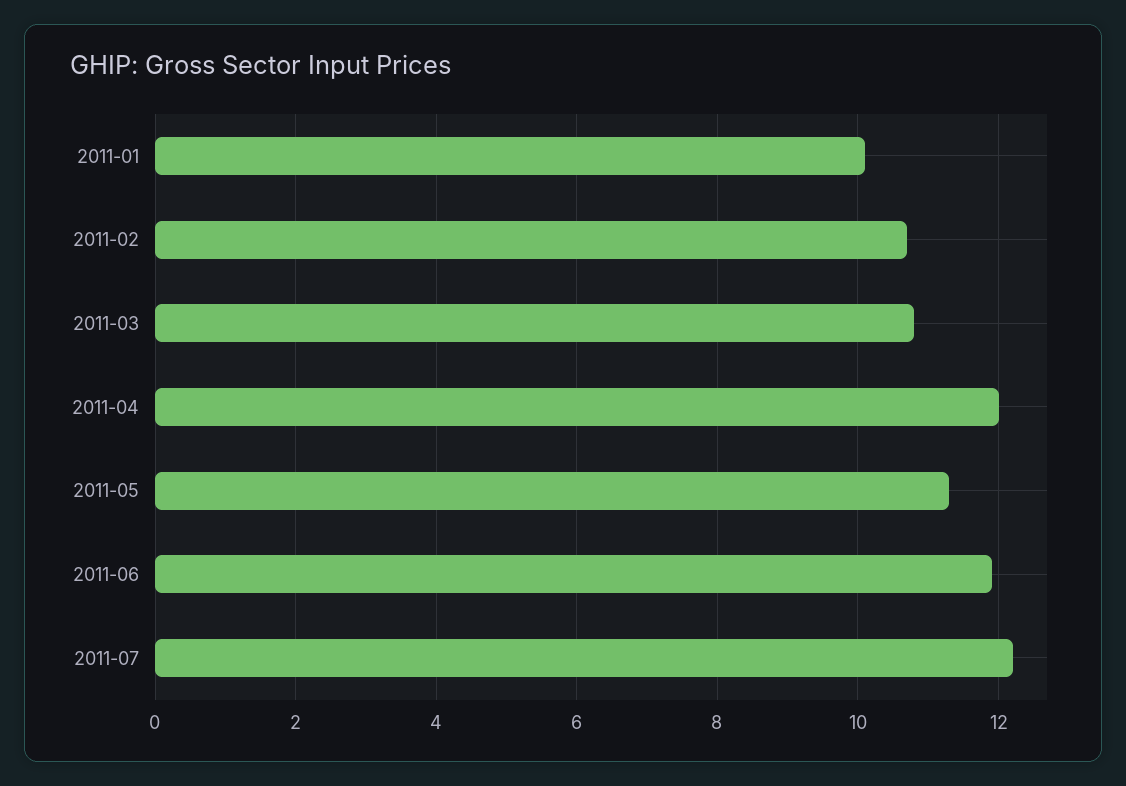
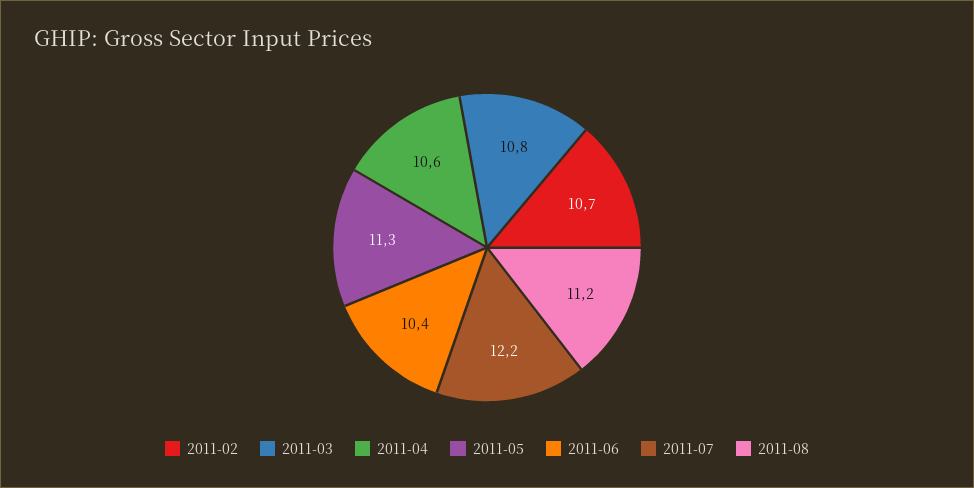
2011-01: 10 -> none
2011-04: 12 -> 10.6
2011-06: 12 -> 10.4
2011-08: none -> 11.2

